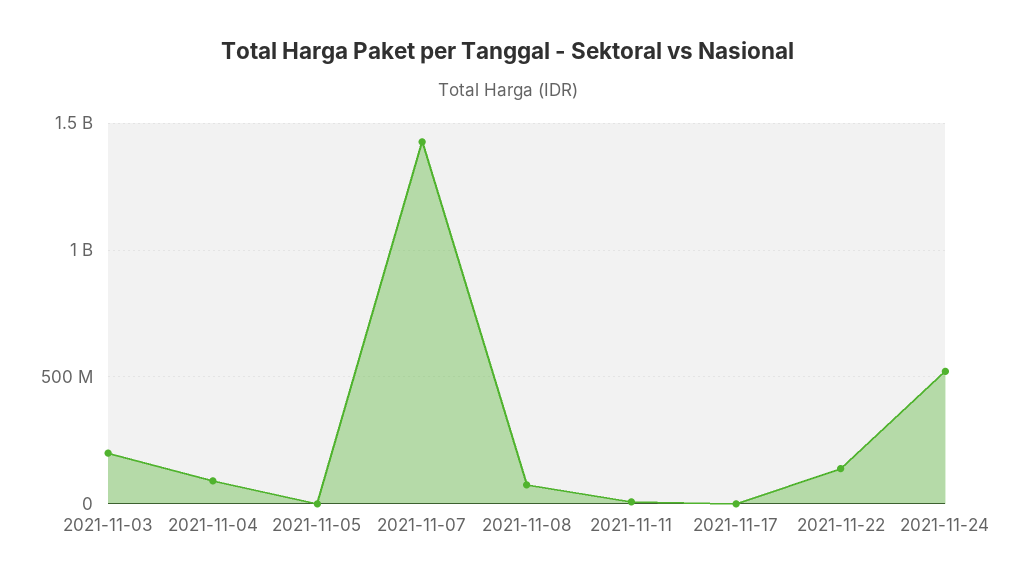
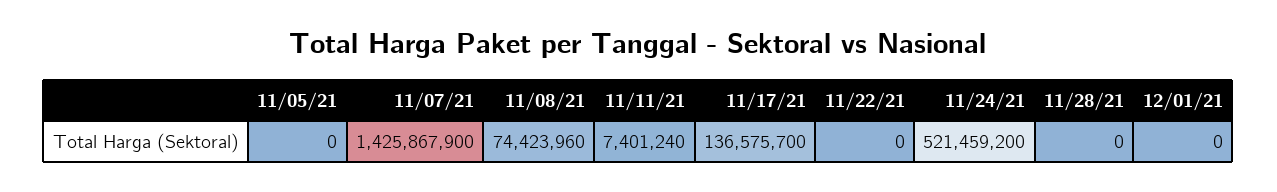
2021-11-03: 200000000 -> none
2021-11-04: 100000000 -> none
2021-11-17: 0 -> 136575700
2021-11-22: 150000000 -> 0
11/28/21: none -> 0
12/01/21: none -> 0

